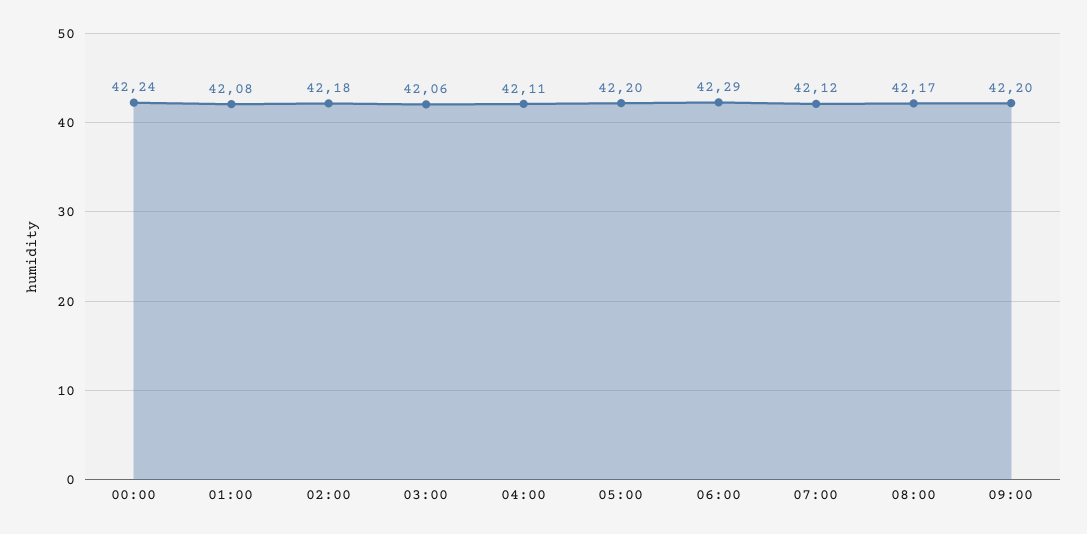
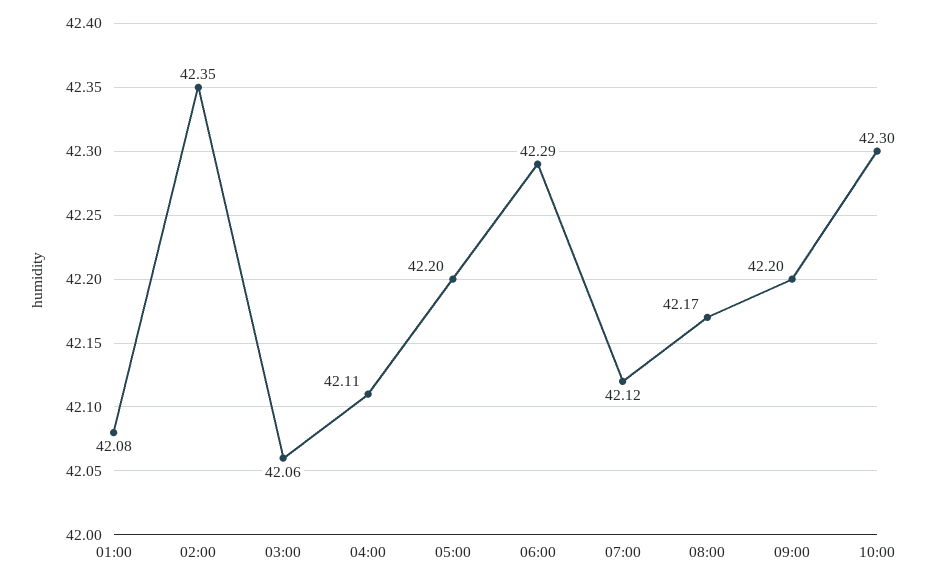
00:00: 42.24 -> none
02:00: 42.18 -> 42.35
10:00: none -> 42.3

